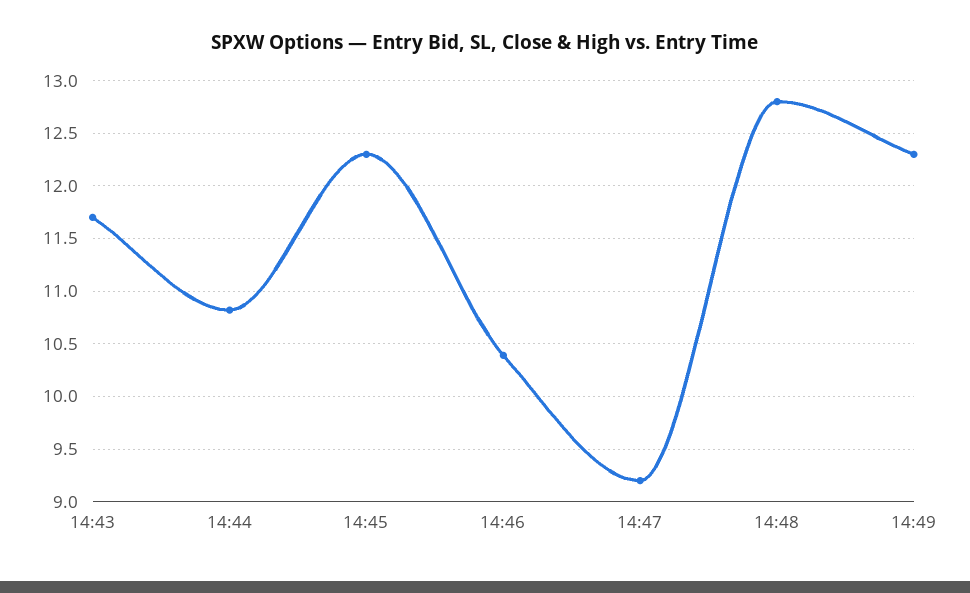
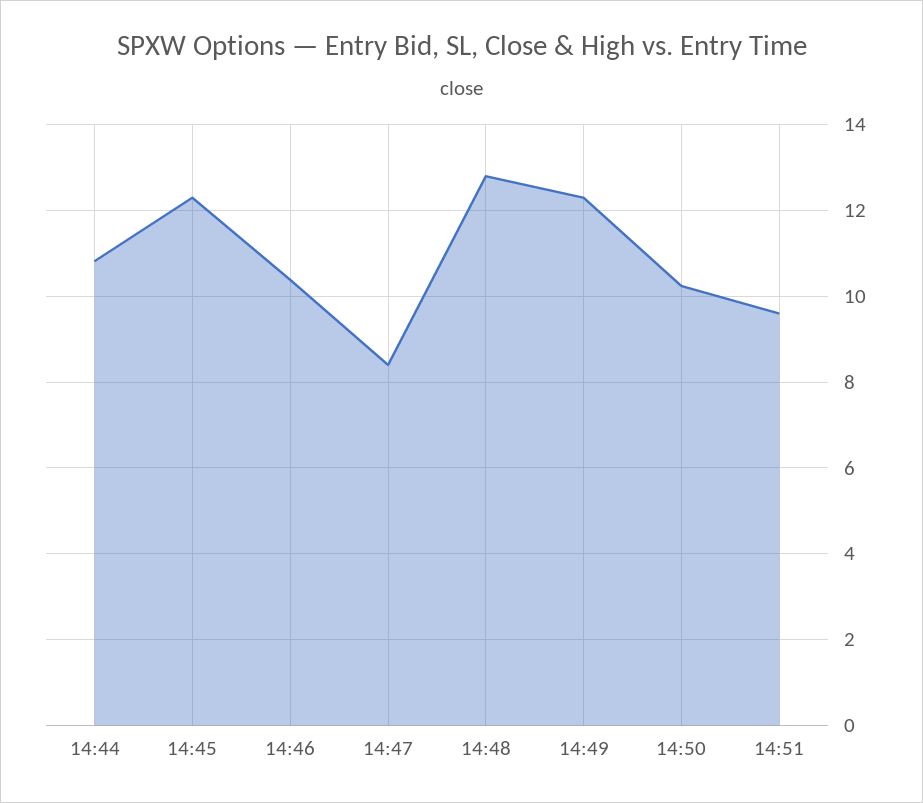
14:43: 11.7 -> none
14:47: 9.2 -> 8.4
14:50: none -> 10.2
14:51: none -> 9.6

